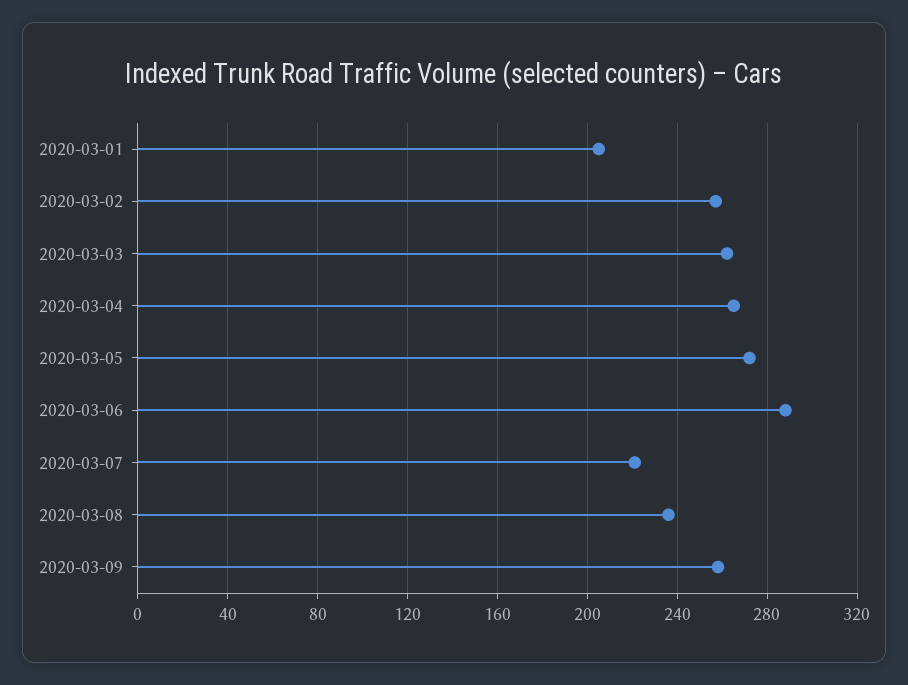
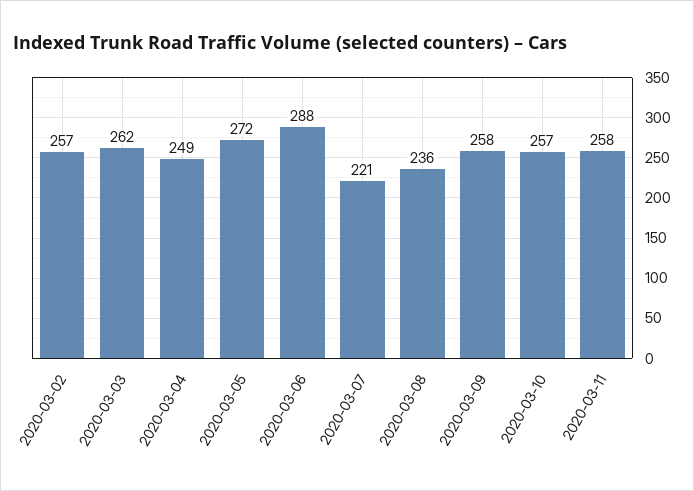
2020-03-01: 205 -> none
2020-03-04: 265 -> 249
2020-03-10: none -> 257
2020-03-11: none -> 258

